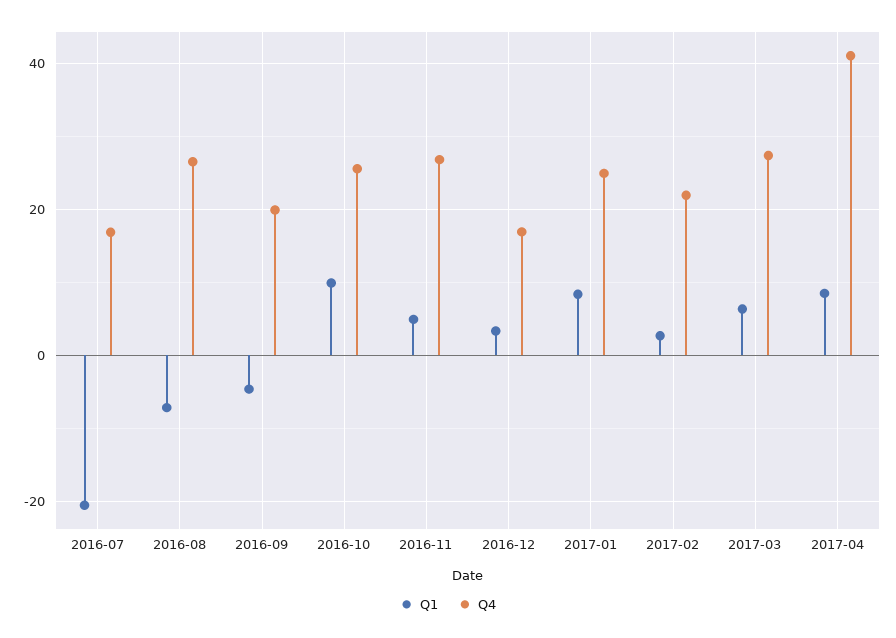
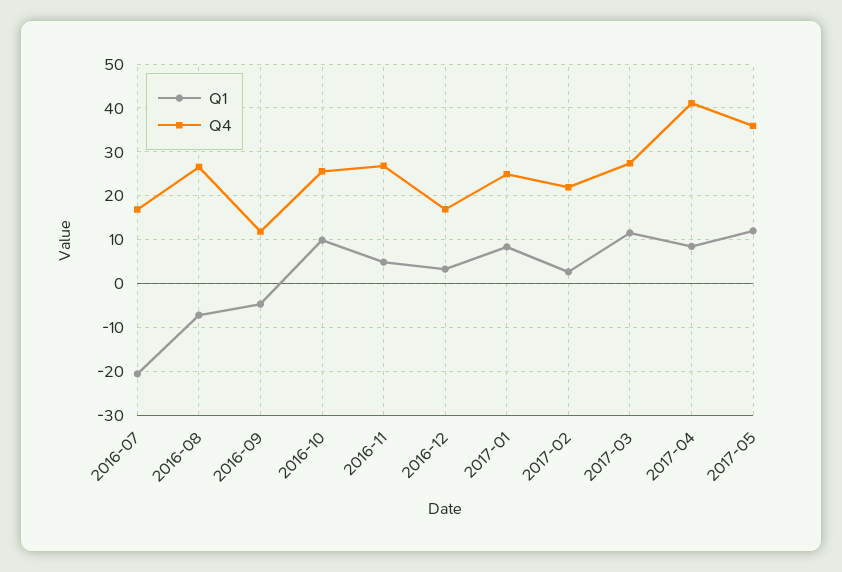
Q4, 2016-09: 20 -> 12
Q1, 2017-03: 6 -> 12
Q1, 2017-05: none -> 12
Q4, 2017-05: none -> 36

